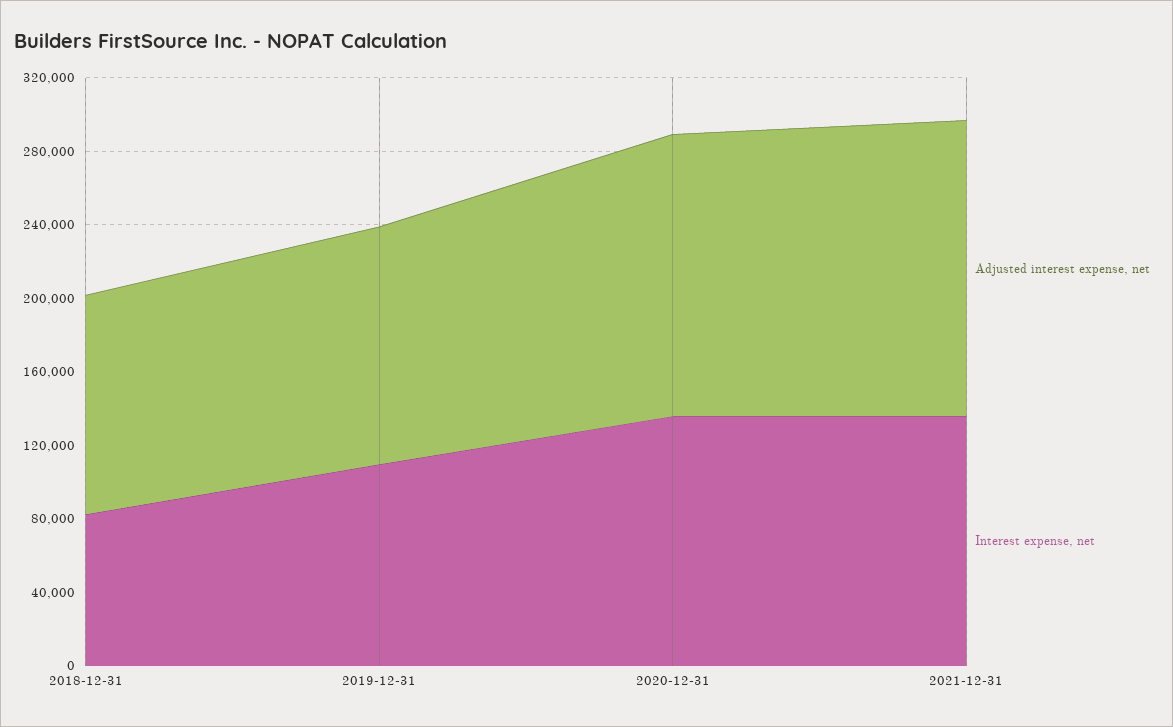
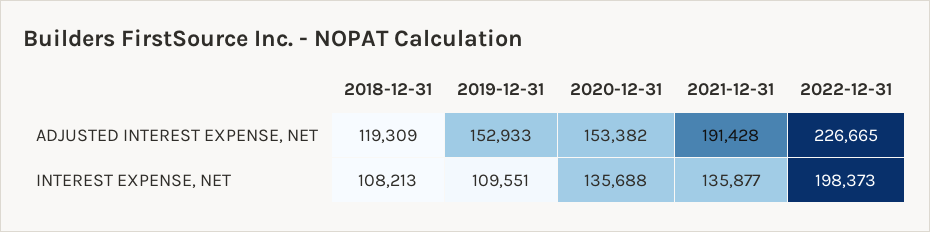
Interest expense, net, 2018-12-31: 80000 -> 108213
Adjusted interest expense, net, 2019-12-31: 130000 -> 152933
Adjusted interest expense, net, 2021-12-31: 160000 -> 191428
Adjusted interest expense, net, 2022-12-31: none -> 226665
Interest expense, net, 2022-12-31: none -> 198373

